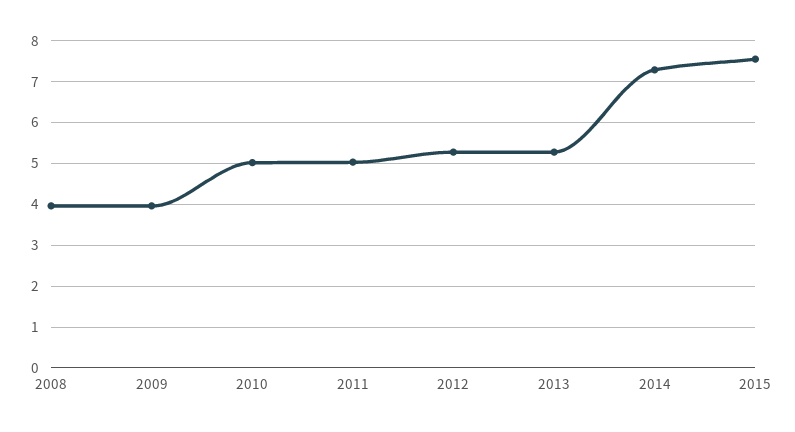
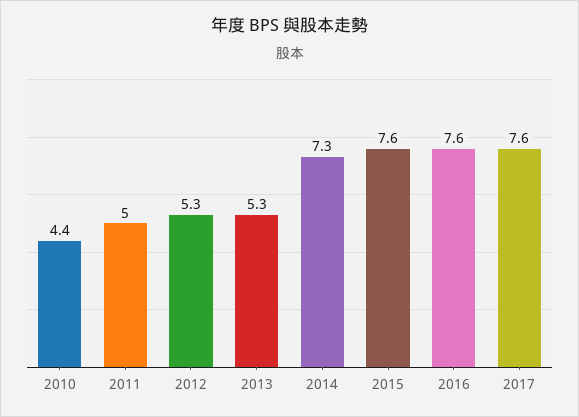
2008: 4 -> none
2009: 4 -> none
2010: 5 -> 4.4
2016: none -> 7.6
2017: none -> 7.6

